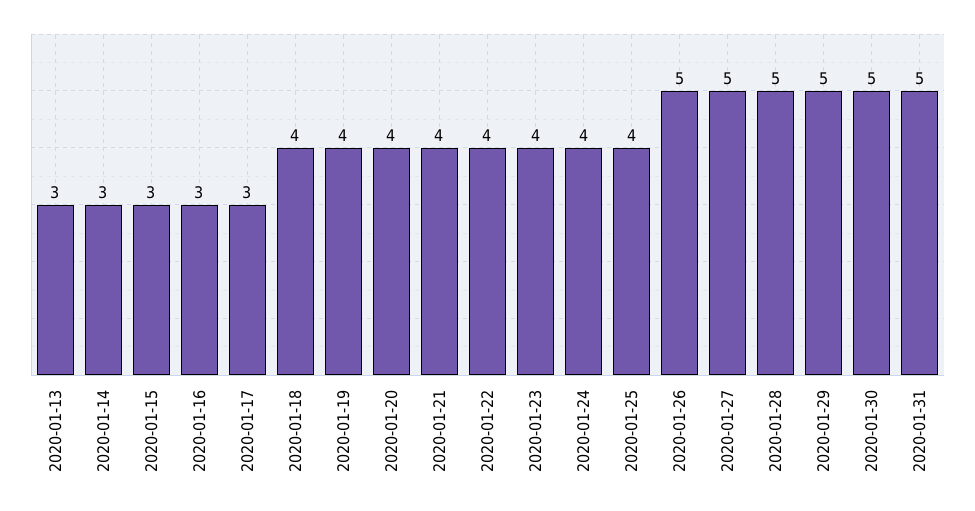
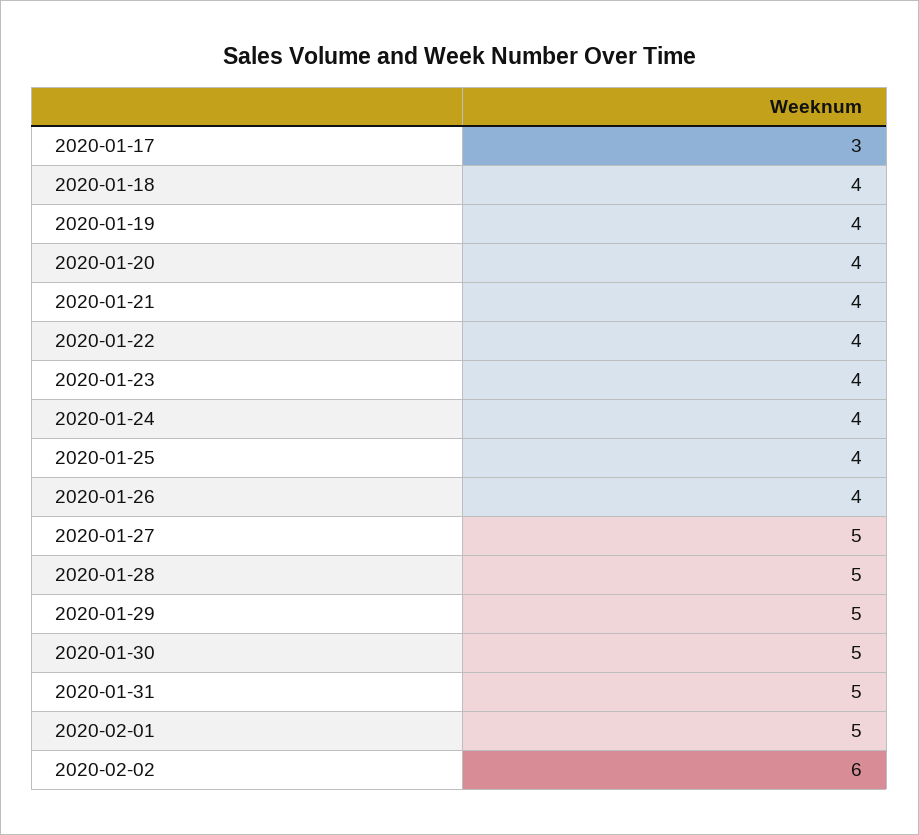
2020-01-13: 3 -> none
2020-01-14: 3 -> none
2020-01-15: 3 -> none
2020-01-16: 3 -> none
2020-01-26: 5 -> 4
2020-02-01: none -> 5
2020-02-02: none -> 6

